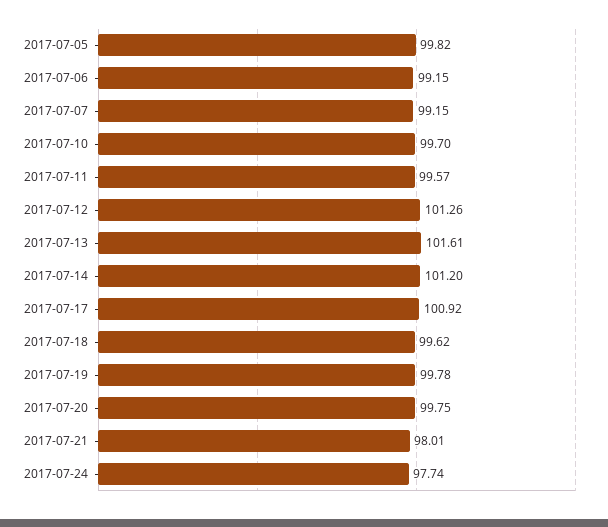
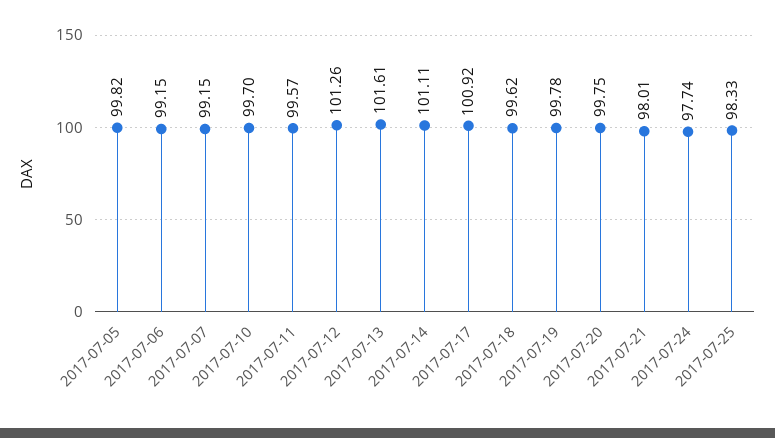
2017-07-14: 101.2 -> 101.11
2017-07-25: none -> 98.33

